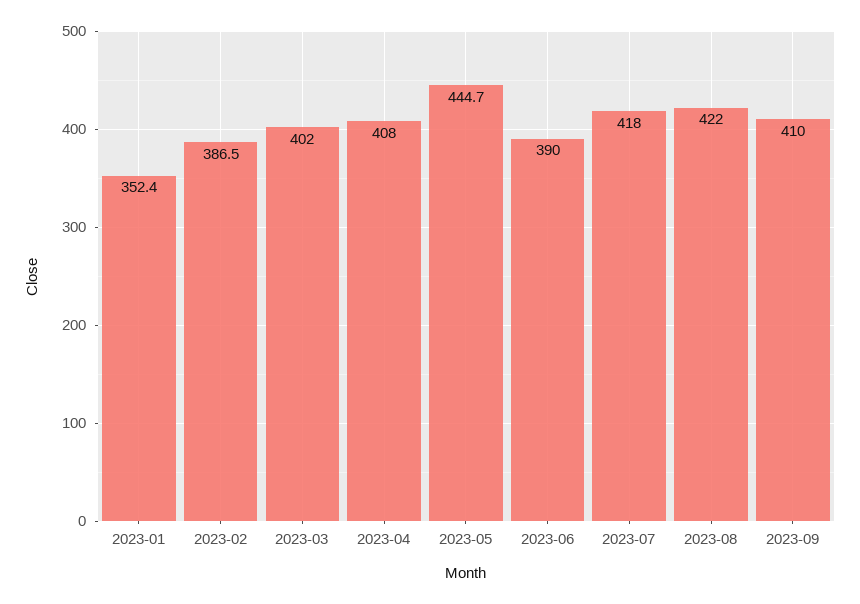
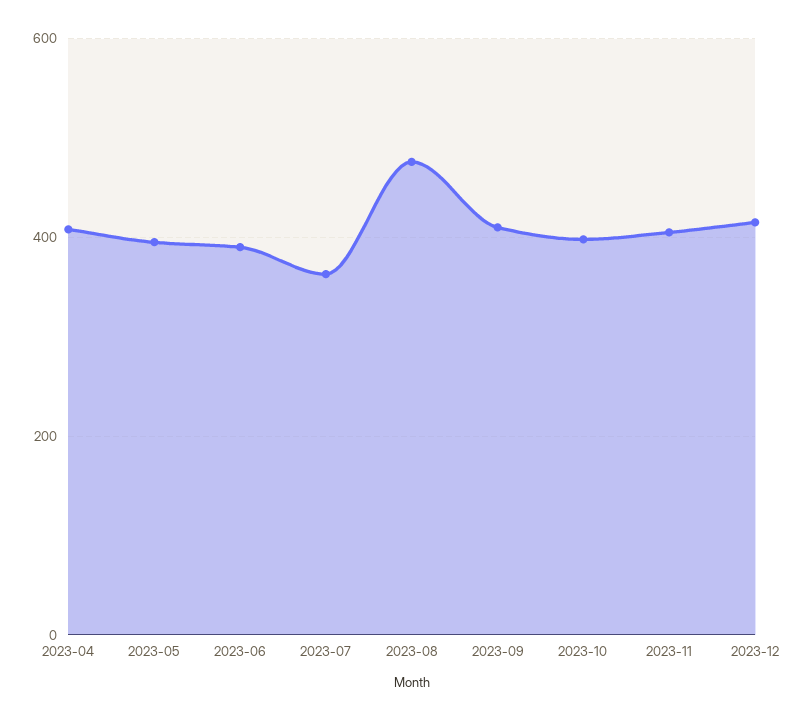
2023-01: 352.4 -> none
2023-02: 386.5 -> none
2023-03: 402 -> none
2023-05: 444.7 -> 400
2023-07: 418 -> 360
2023-08: 422 -> 480
2023-10: none -> 400
2023-11: none -> 400
2023-12: none -> 420

